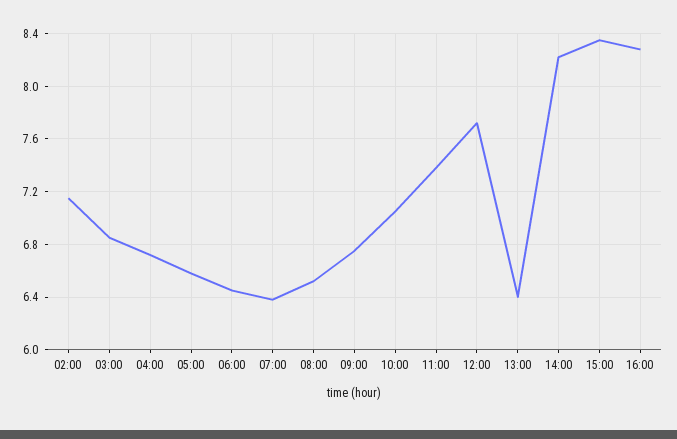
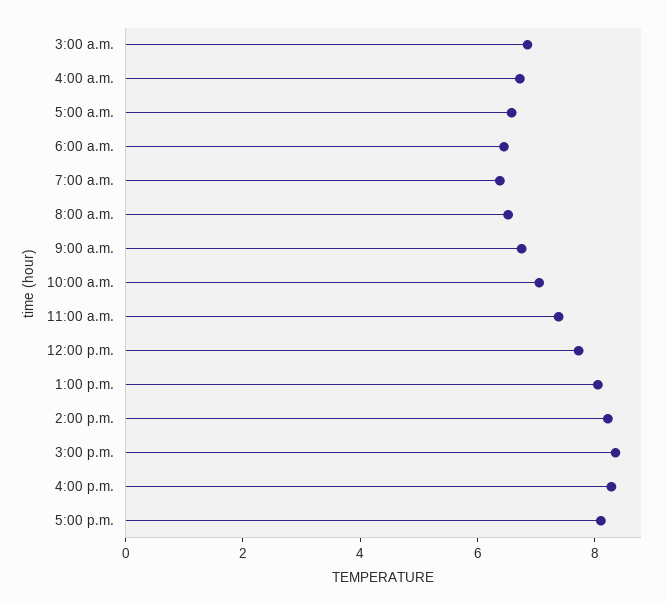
02:00: 7.15 -> none
13:00: 6.4 -> 8
5:00 p.m.: none -> 8

